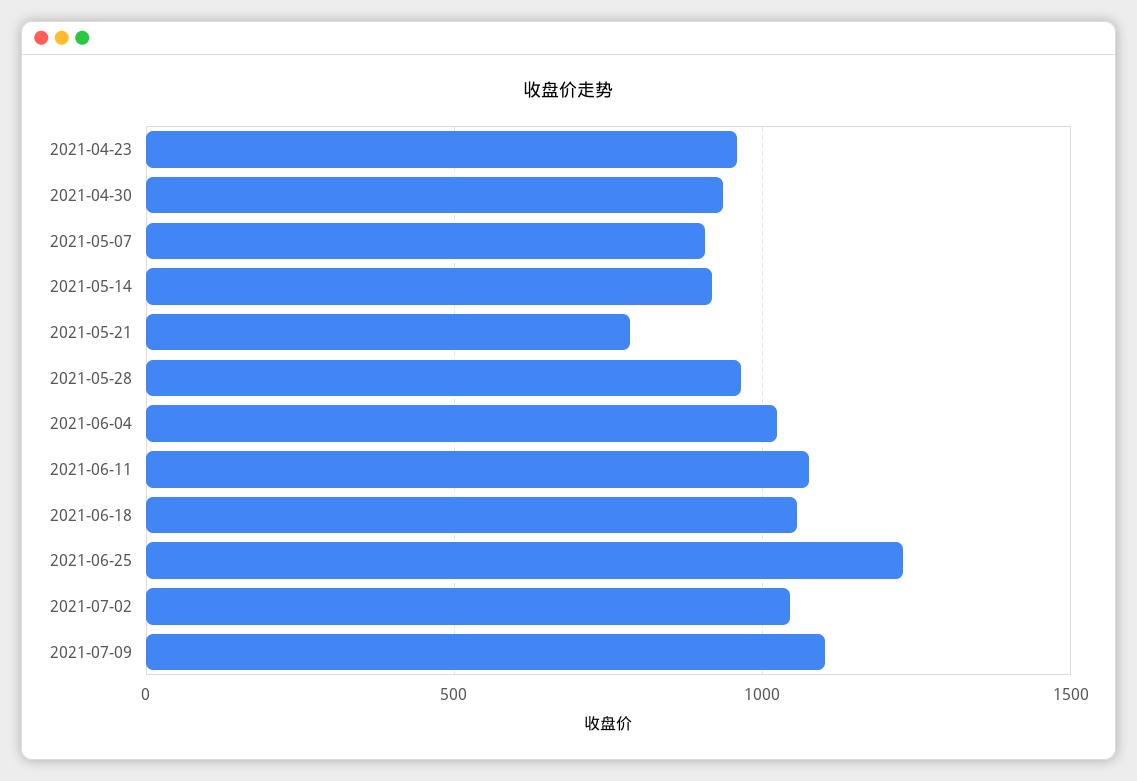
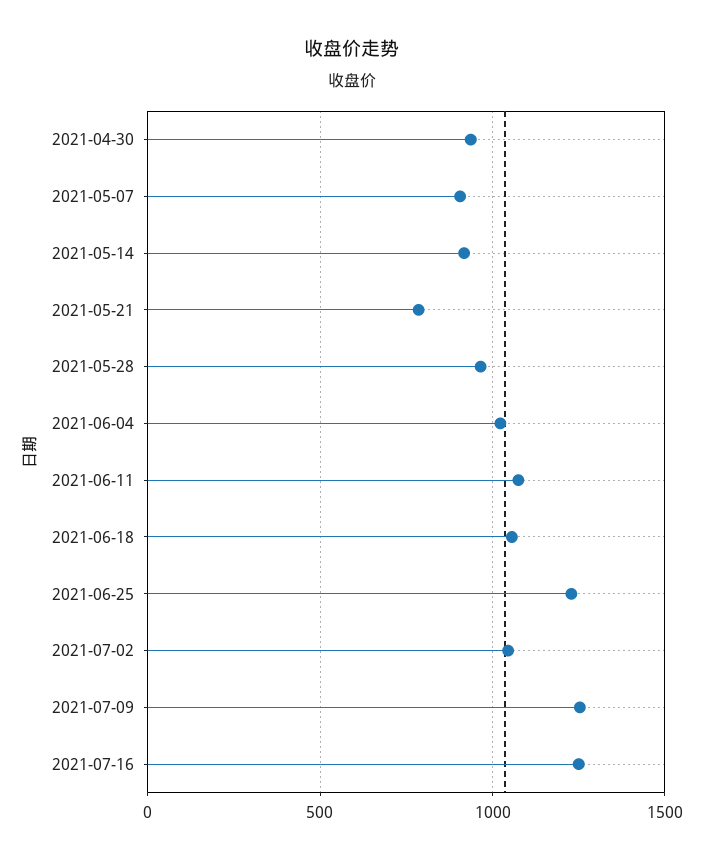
2021-04-23: 950 -> none
2021-07-09: 1100 -> 1250
2021-07-16: none -> 1250

